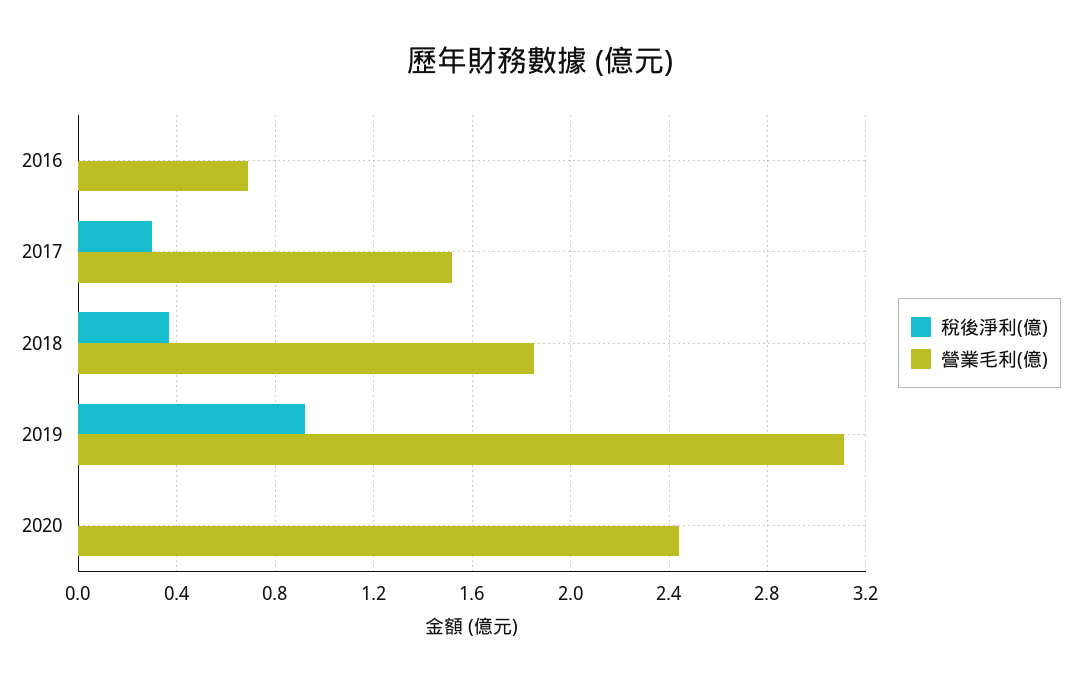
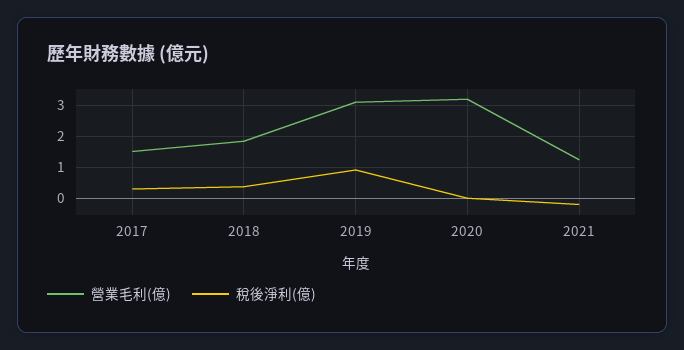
稅後淨利(億), 2016: 0 -> none
營業毛利(億), 2016: 0.7 -> none
營業毛利(億), 2020: 2.45 -> 3.2
營業毛利(億), 2021: none -> 1.2
稅後淨利(億), 2021: none -> -0.2

